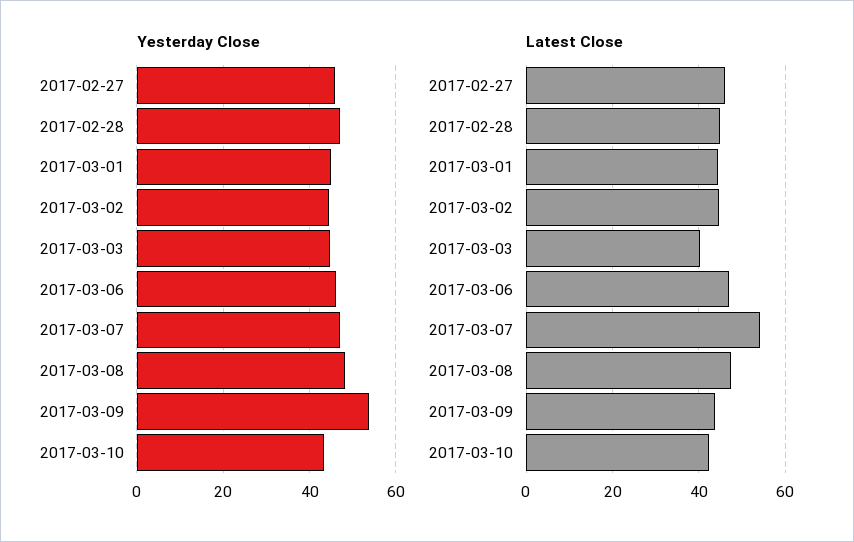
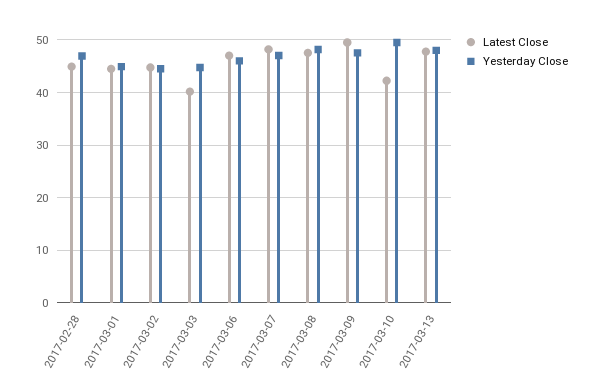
Yesterday Close, 2017-02-27: 46 -> none
Yesterday Close, 2017-03-09: 54 -> 48
Yesterday Close, 2017-03-10: 44 -> 50
Latest Close, 2017-02-27: 46 -> none
Latest Close, 2017-03-07: 54 -> 48
Latest Close, 2017-03-09: 44 -> 50
Latest Close, 2017-03-13: none -> 48
Yesterday Close, 2017-03-13: none -> 48

